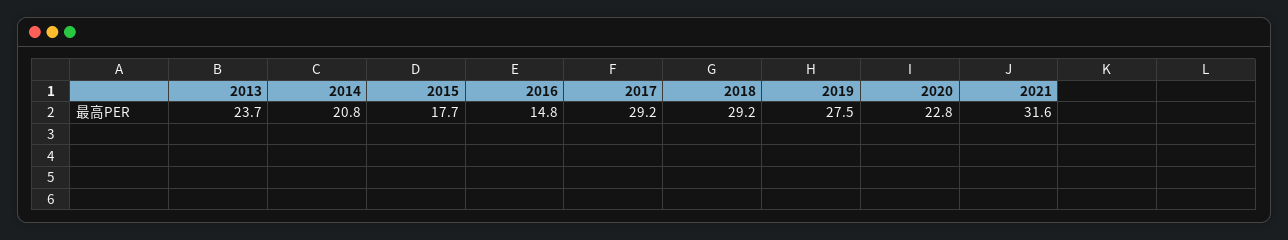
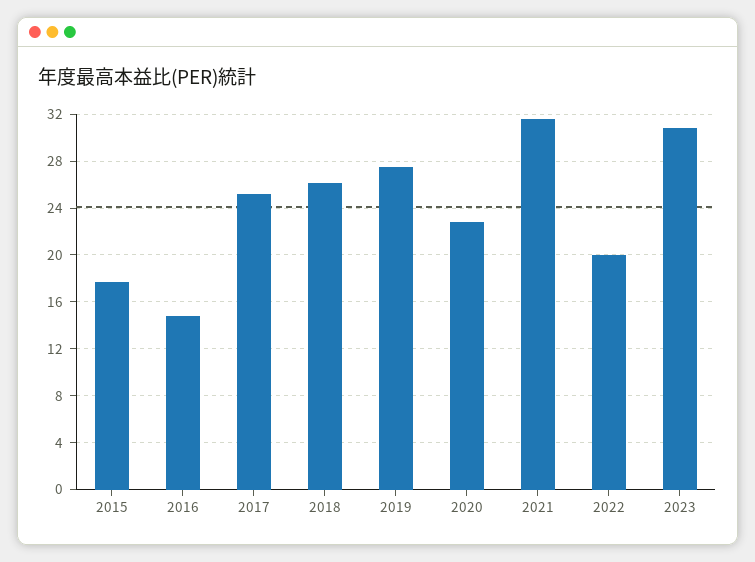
2013: 23.7 -> none
2014: 20.8 -> none
2017: 29.2 -> 25
2018: 29.2 -> 26
2022: none -> 20
2023: none -> 31

